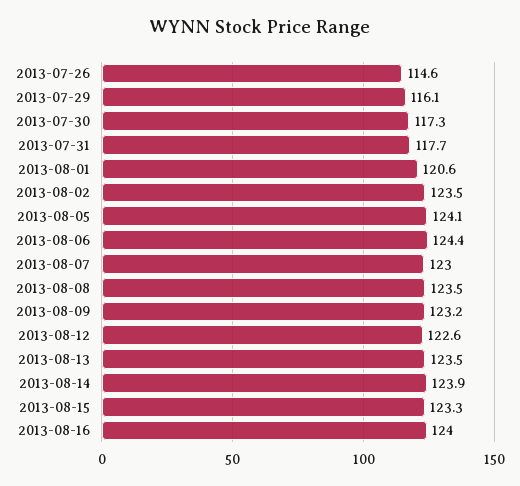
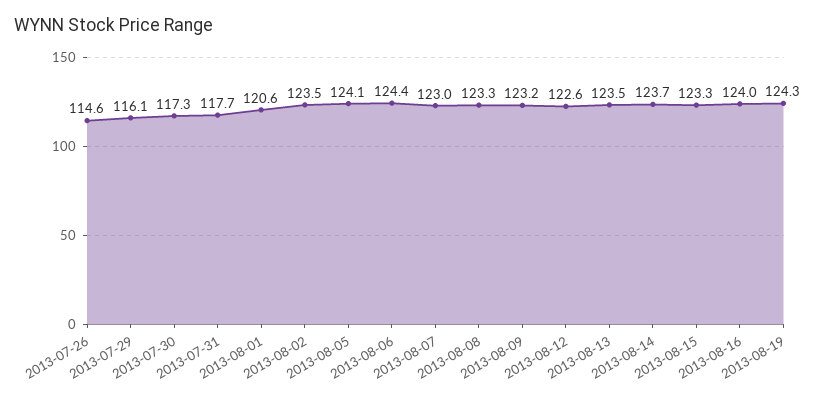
2013-08-08: 123.5 -> 123.3
2013-08-14: 123.9 -> 123.7
2013-08-19: none -> 124.3

